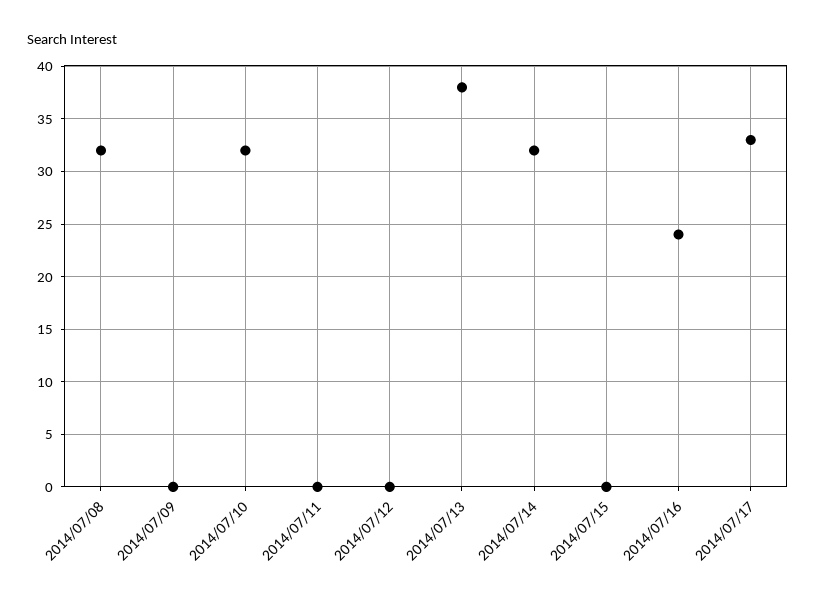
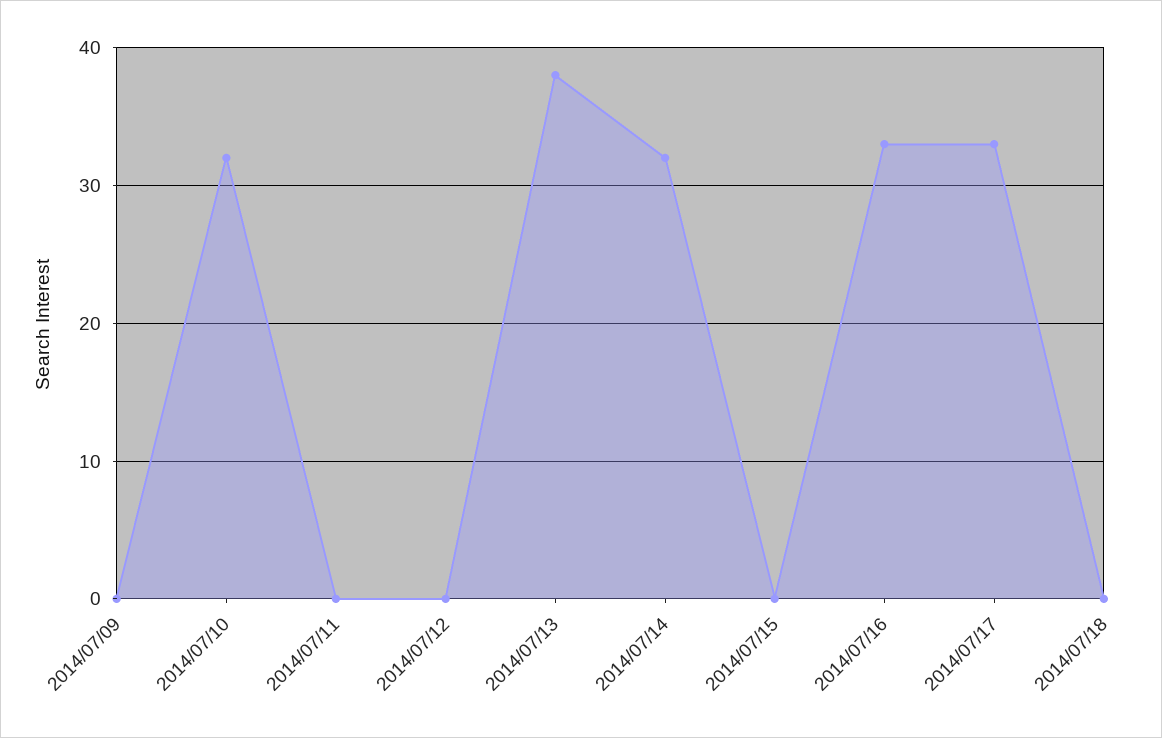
2014/07/08: 32 -> none
2014/07/16: 24 -> 33
2014/07/18: none -> 0

